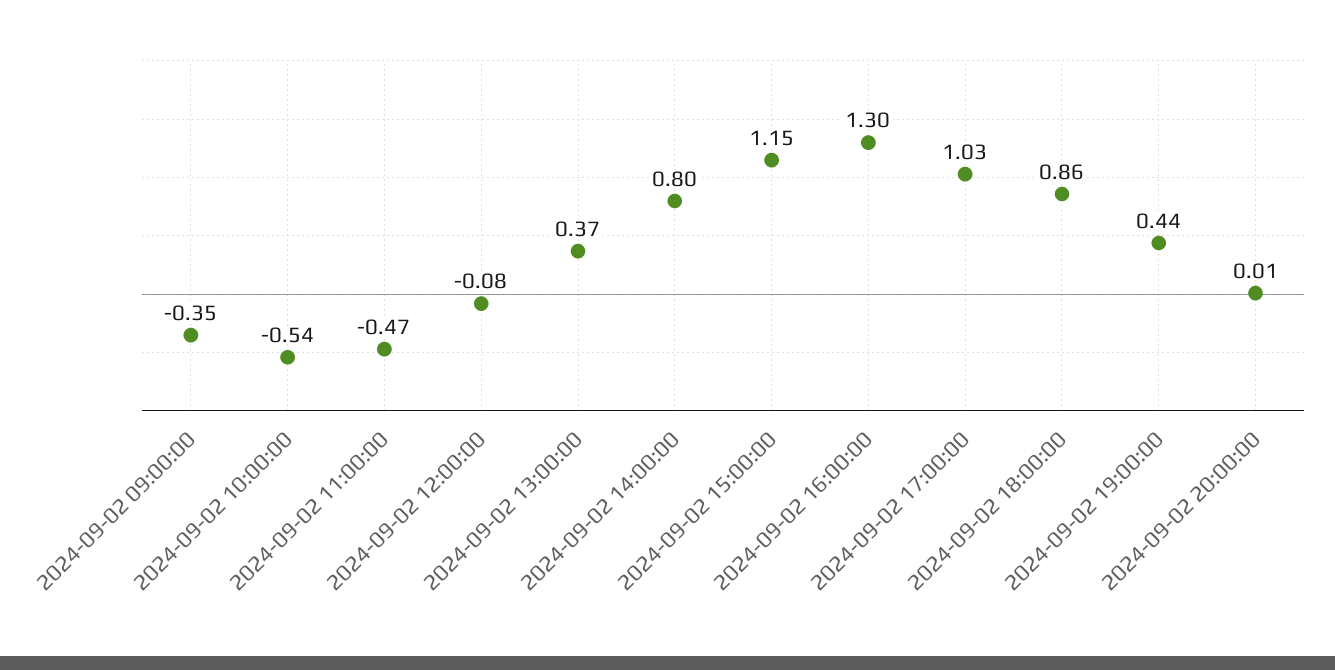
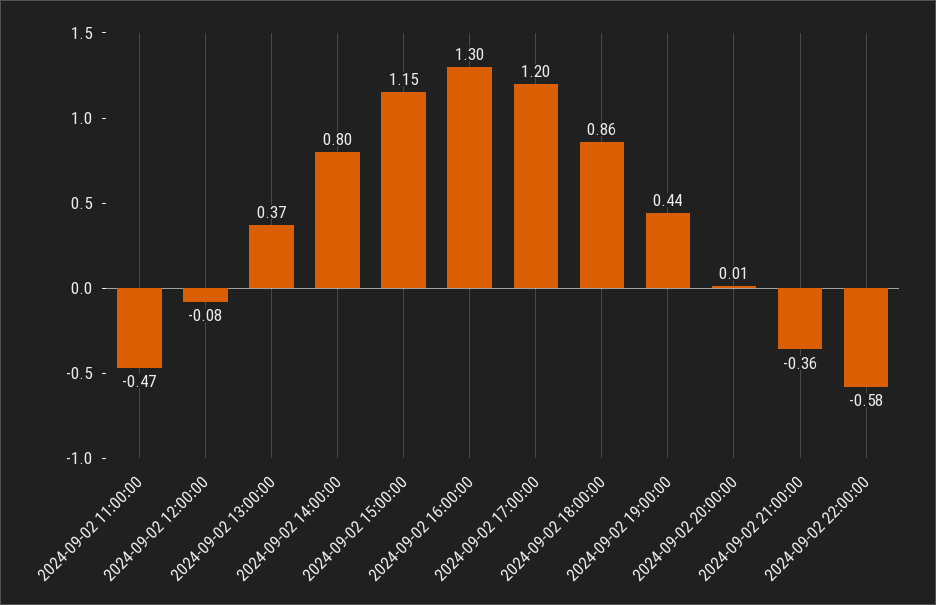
2024-09-02 09:00:00: -0.35 -> none
2024-09-02 10:00:00: -0.54 -> none
2024-09-02 17:00:00: 1.03 -> 1.2
2024-09-02 21:00:00: none -> -0.36
2024-09-02 22:00:00: none -> -0.58

